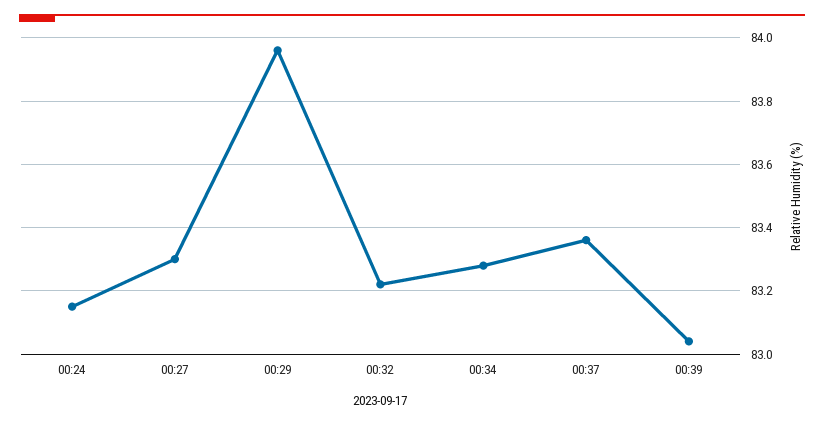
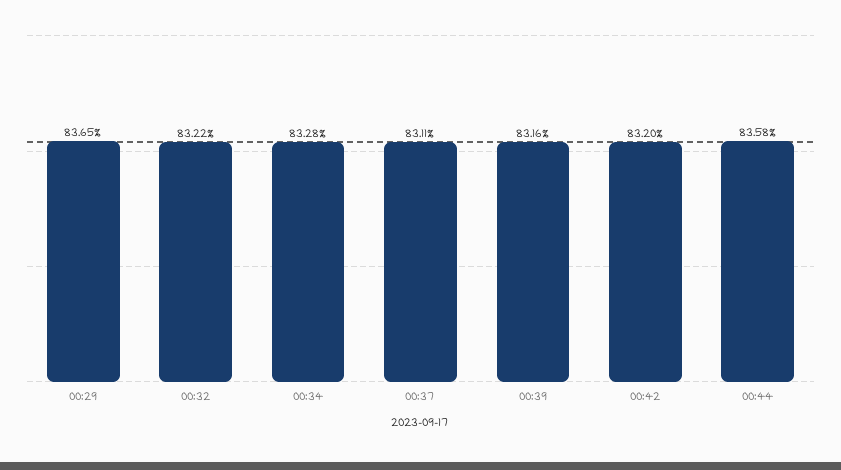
00:24: 83.15 -> none
00:27: 83.3 -> none
00:29: 83.95 -> 83.65
00:37: 83.35 -> 83.11
00:39: 83.05 -> 83.16
00:42: none -> 83.2
00:44: none -> 83.58

